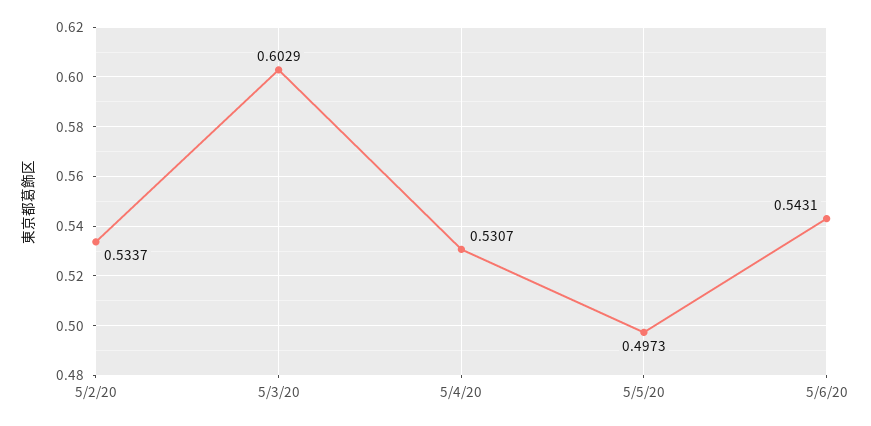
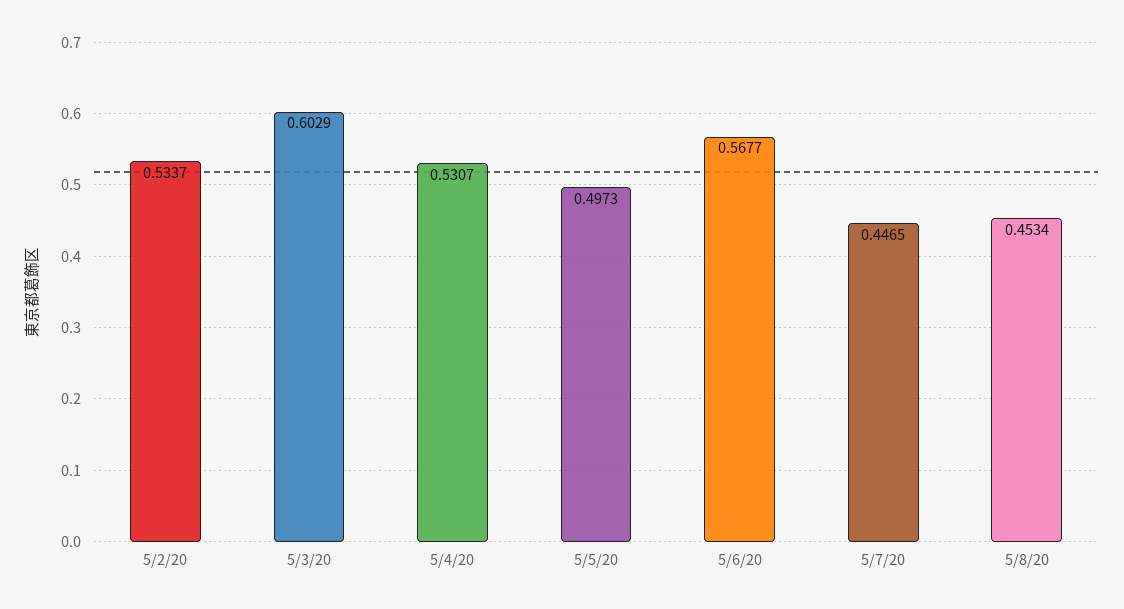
5/6/20: 0.5431 -> 0.5677
5/7/20: none -> 0.4465
5/8/20: none -> 0.4534

